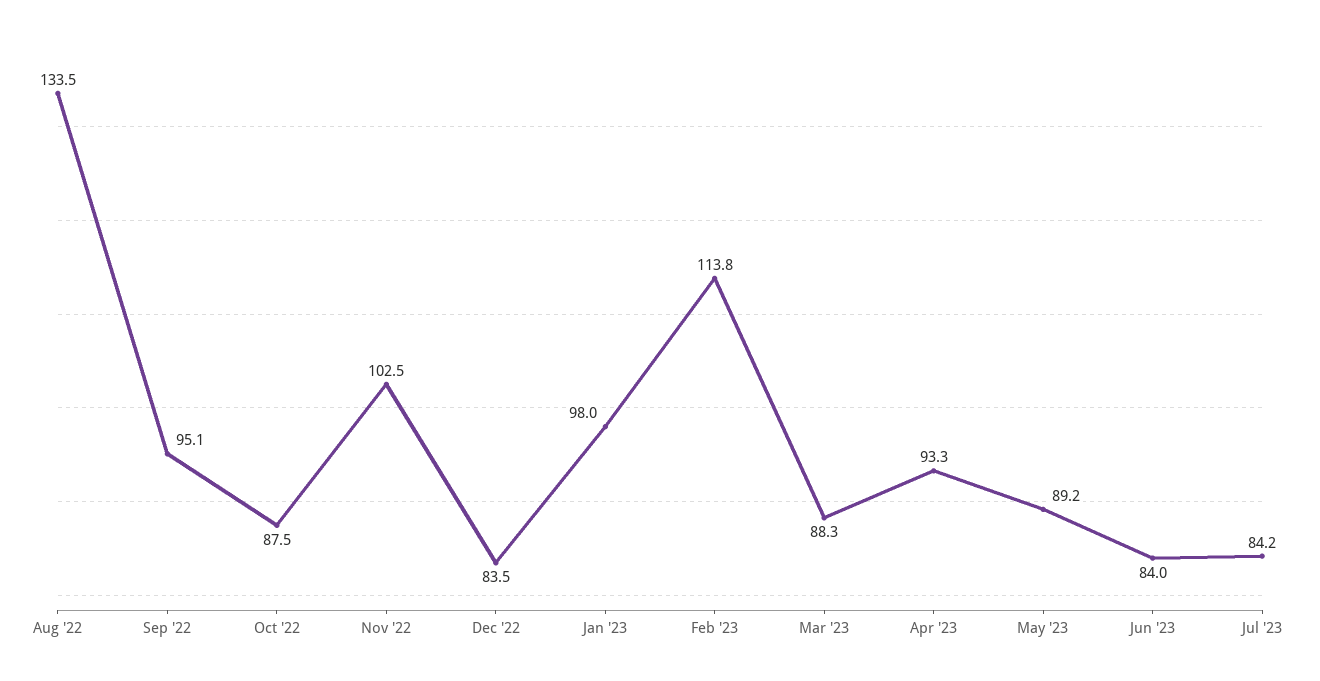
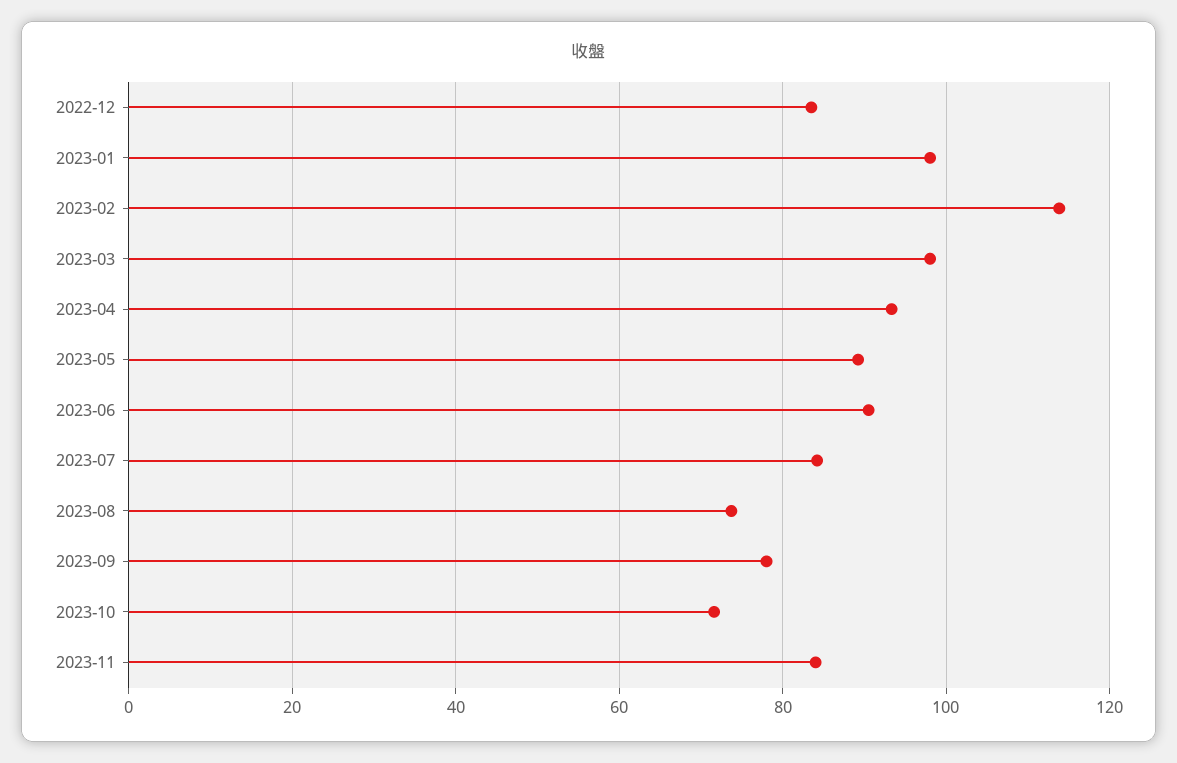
Aug '22: 133.5 -> none
Sep '22: 95.1 -> none
Oct '22: 87.5 -> none
Nov '22: 102.5 -> none
Mar '23: 88.3 -> 98
Jun '23: 84 -> 90
2023-08: none -> 74
2023-09: none -> 78
2023-10: none -> 72
2023-11: none -> 84

